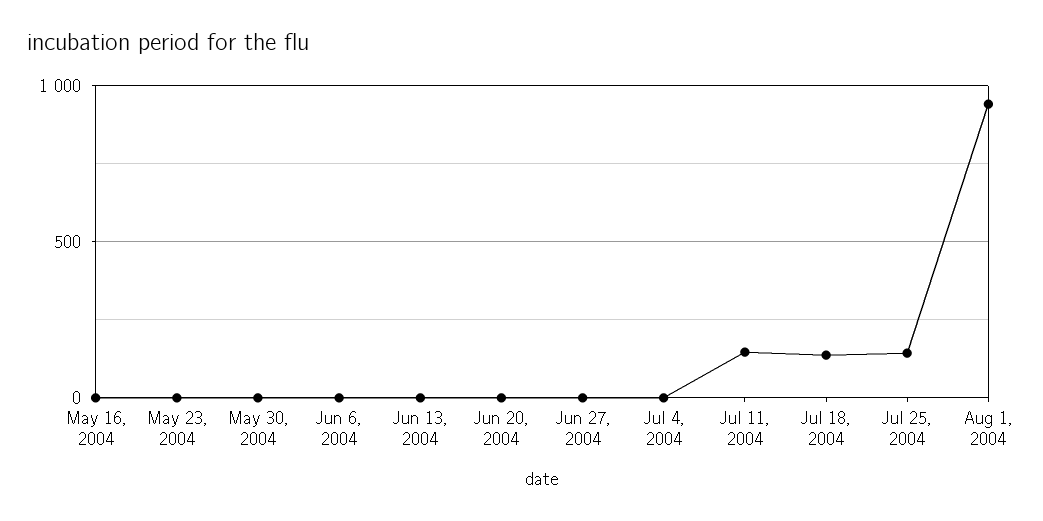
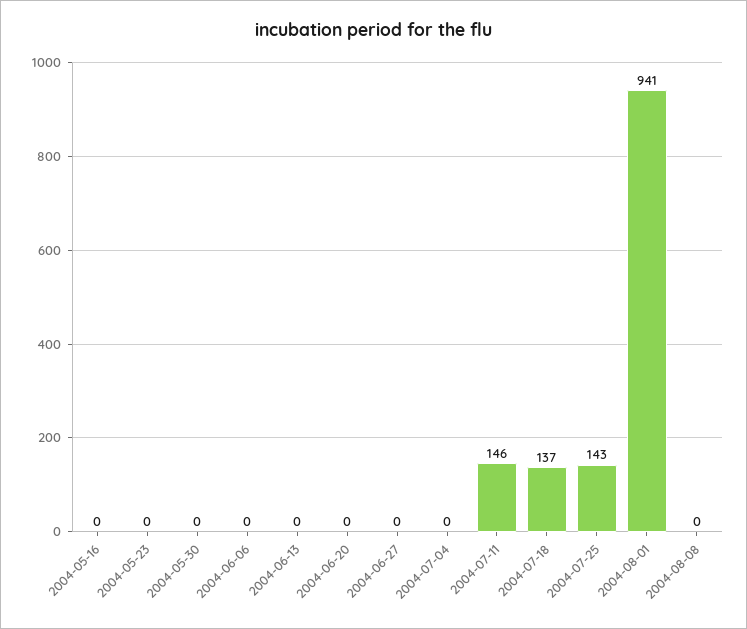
2004-08-08: none -> 0

